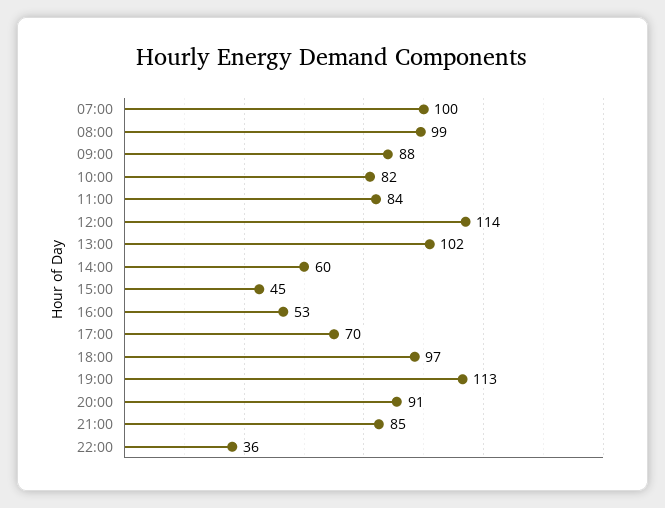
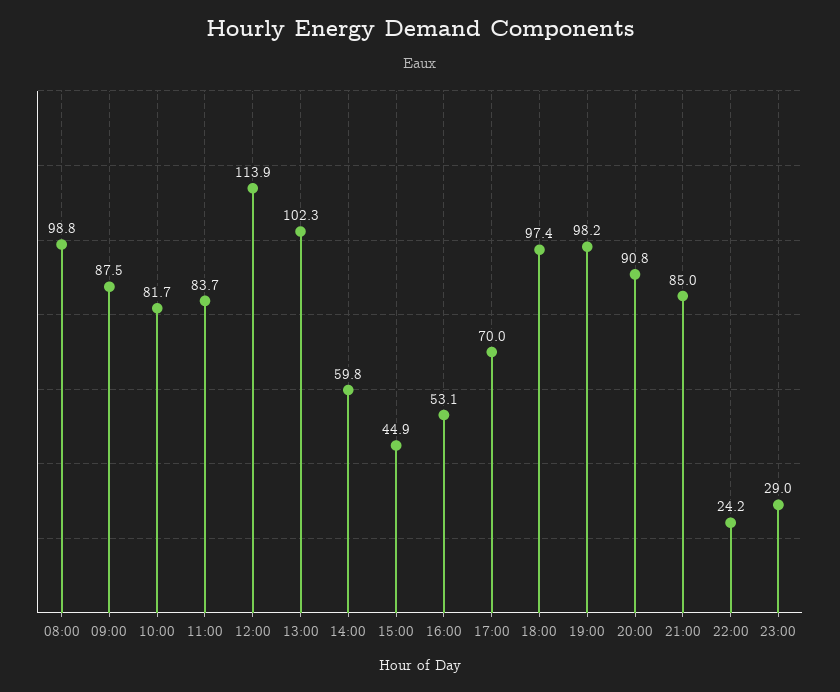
07:00: 100 -> none
19:00: 113 -> 98.2
22:00: 36 -> 24.2
23:00: none -> 29

